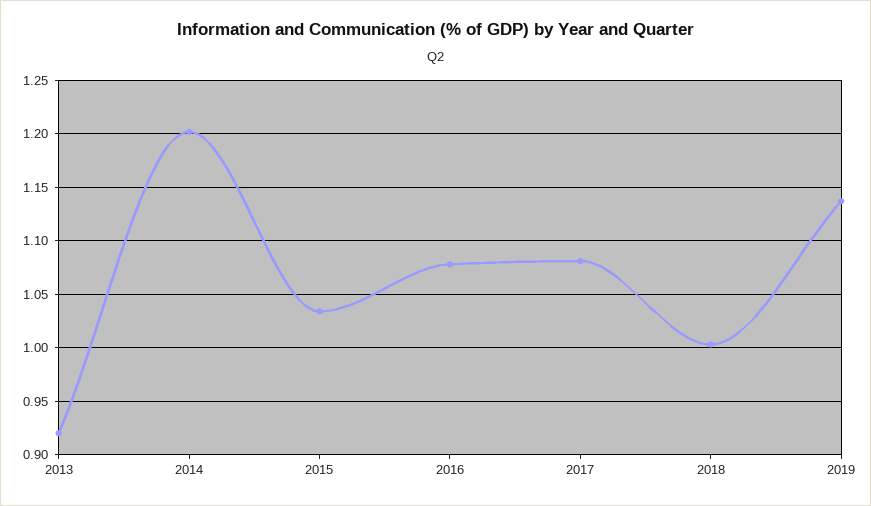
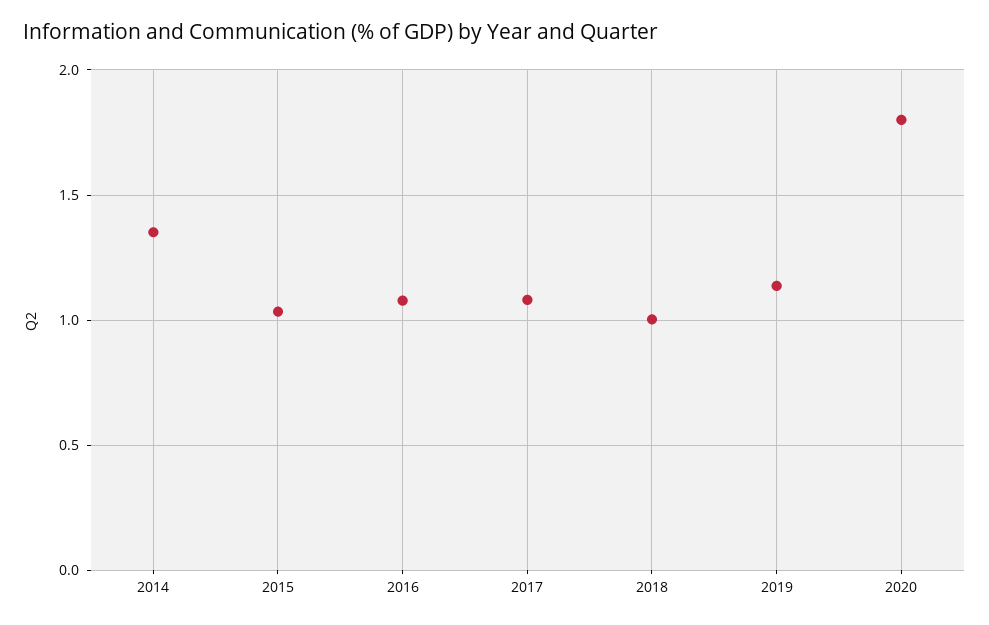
2013: 0.92 -> none
2014: 1.2 -> 1.35
2020: none -> 1.8

